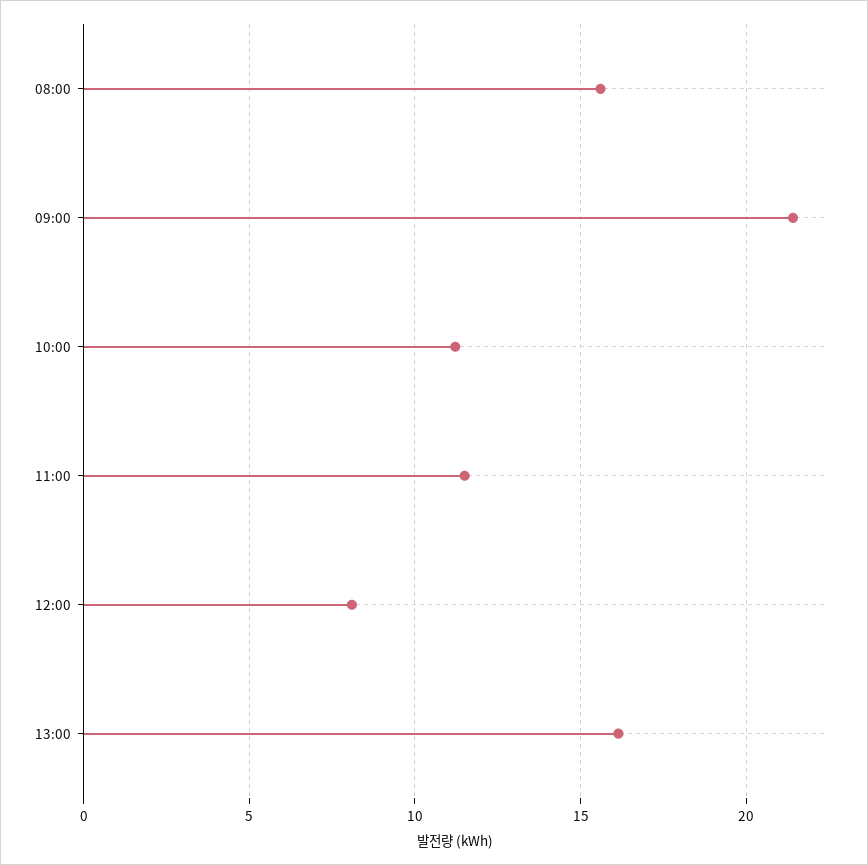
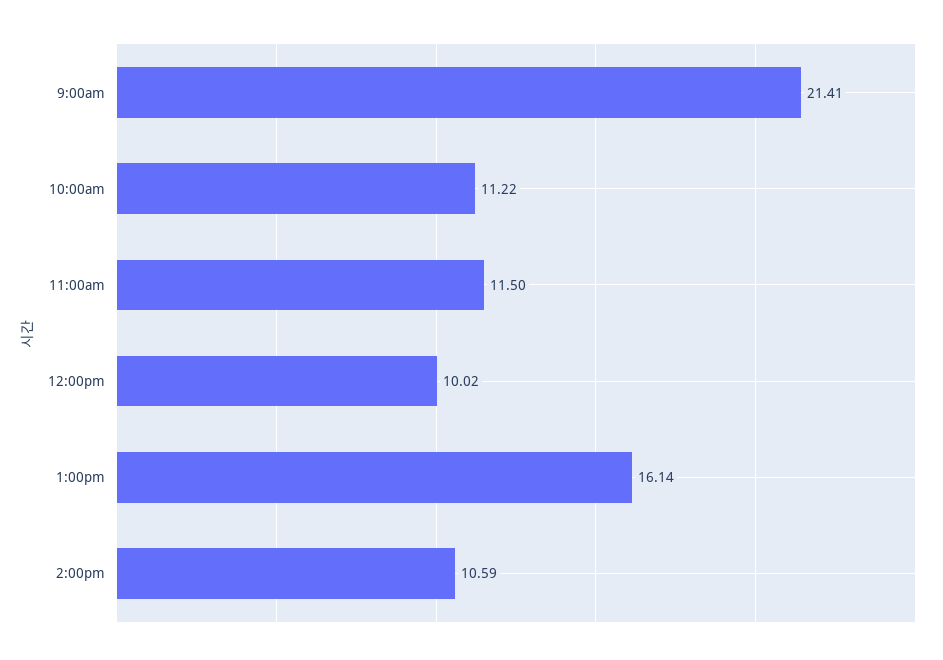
08:00: 15.5 -> none
12:00: 8 -> 10.02
2:00pm: none -> 10.59

